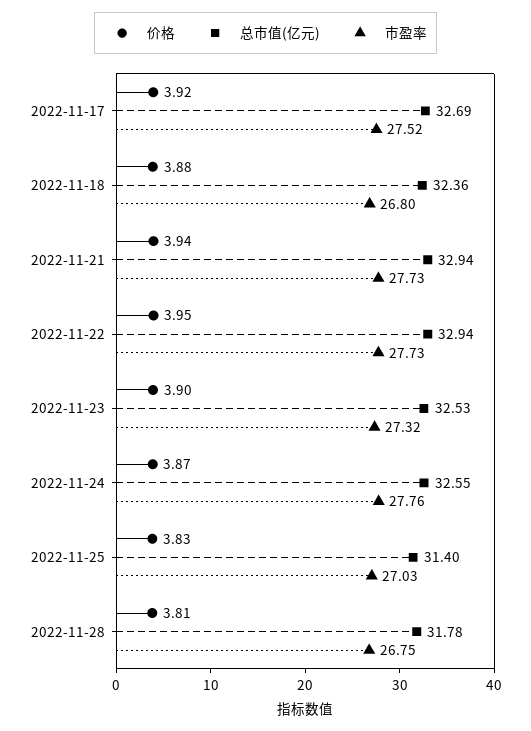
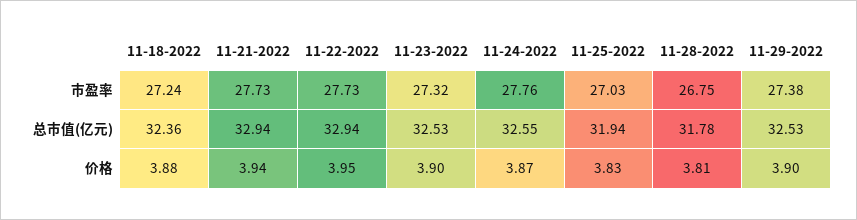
价格, 2022-11-17: 3.92 -> none
总市值(亿元), 2022-11-17: 32.69 -> none
市盈率, 2022-11-17: 27.52 -> none
市盈率, 2022-11-18: 26.8 -> 27.24
总市值(亿元), 2022-11-25: 31.4 -> 31.94
市盈率, 11-29-2022: none -> 27.38
总市值(亿元), 11-29-2022: none -> 32.53
价格, 11-29-2022: none -> 3.9

